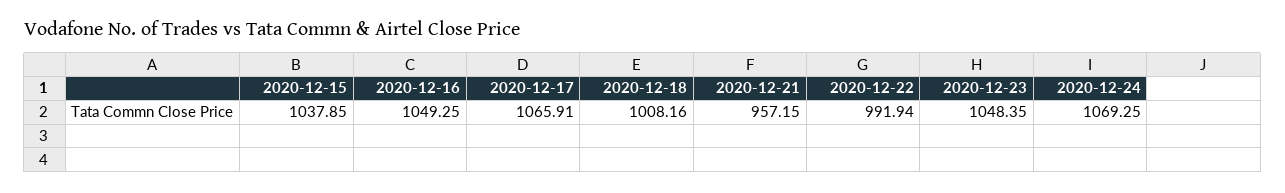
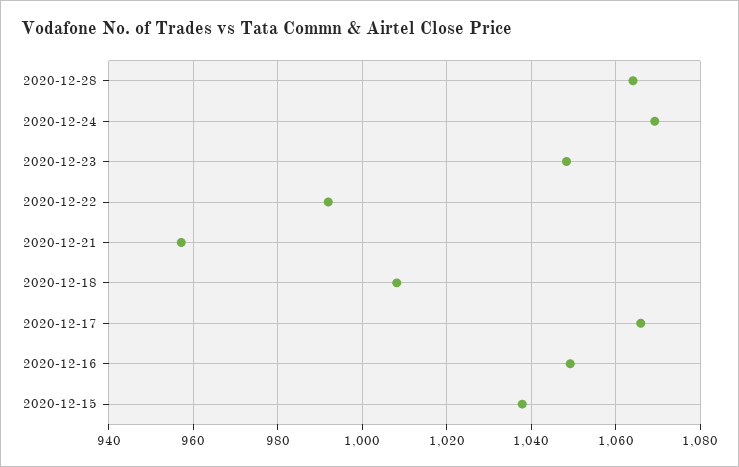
2020-12-28: none -> 1064

